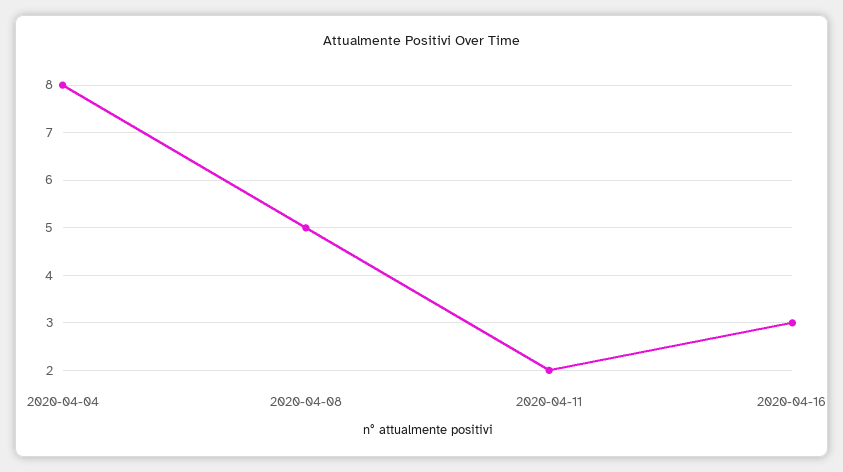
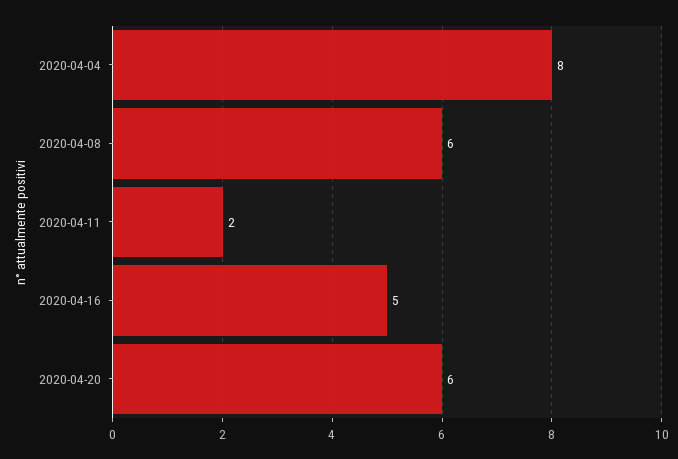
2020-04-08: 5 -> 6
2020-04-16: 3 -> 5
2020-04-20: none -> 6

